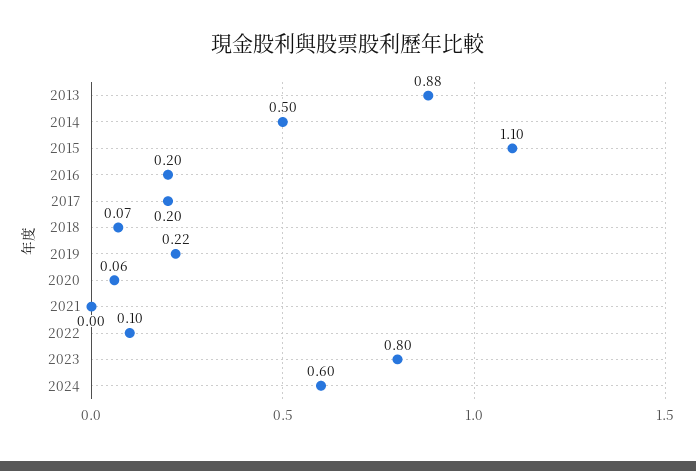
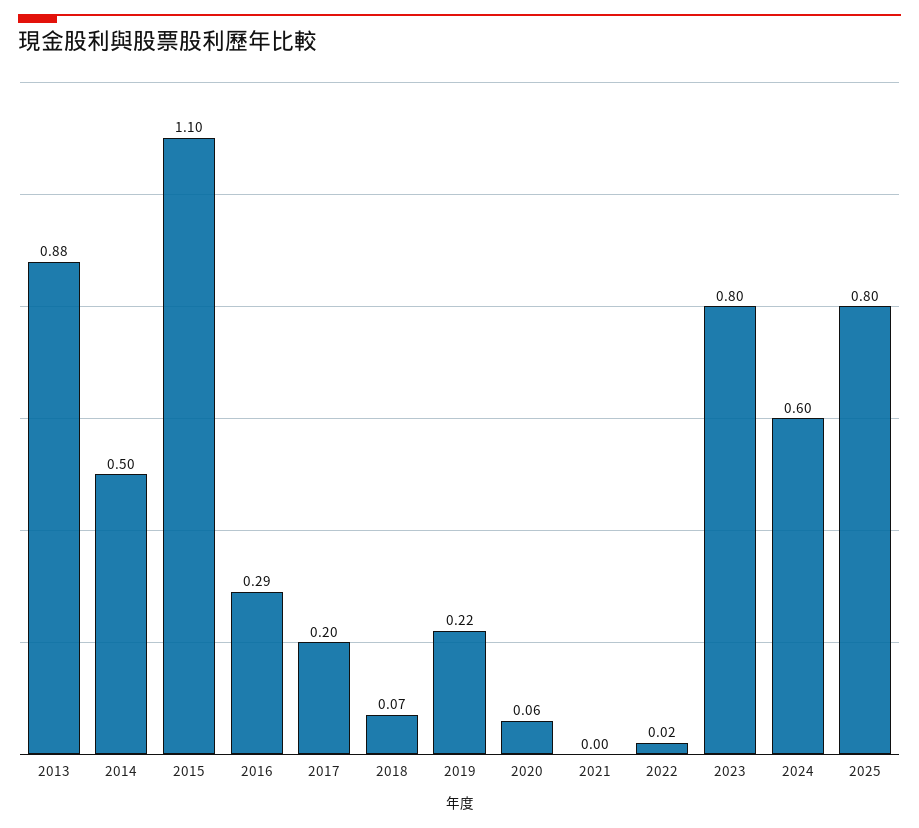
2016: 0.2 -> 0.29
2022: 0.1 -> 0.02
2025: none -> 0.8

